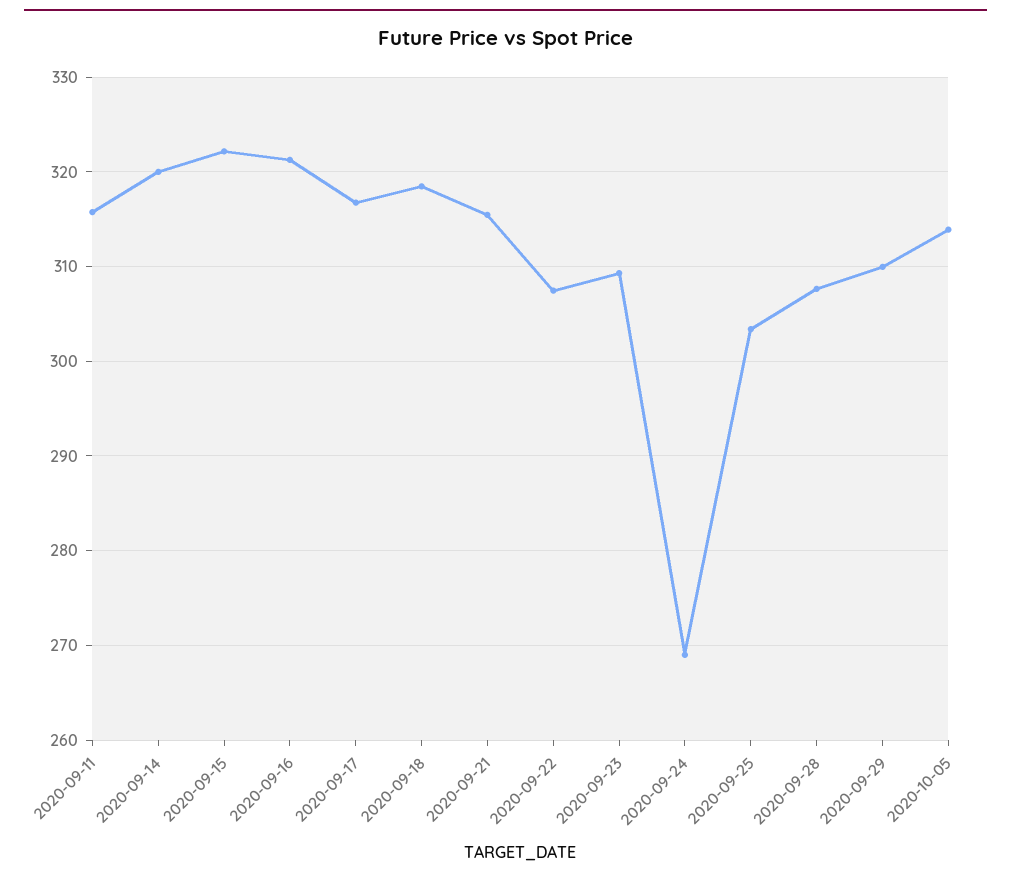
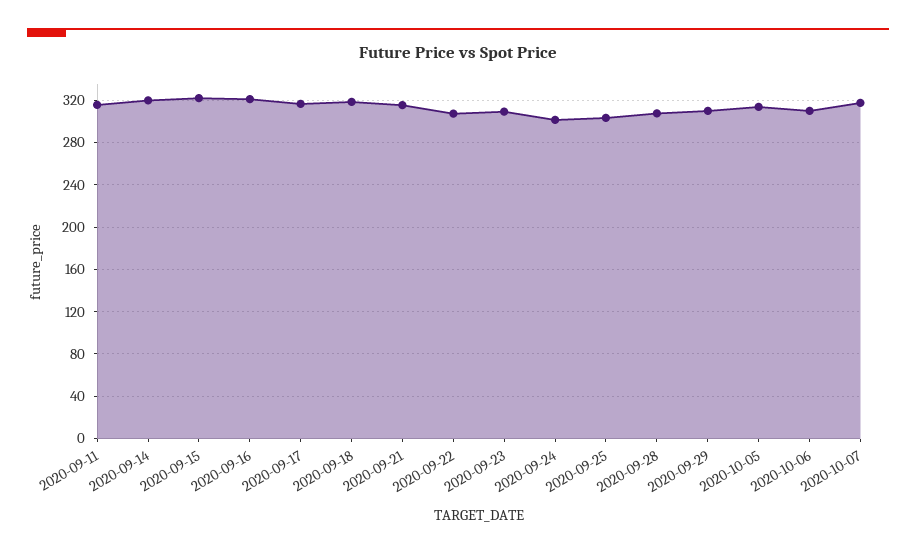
2020-09-24: 269 -> 300
2020-10-06: none -> 310
2020-10-07: none -> 320

